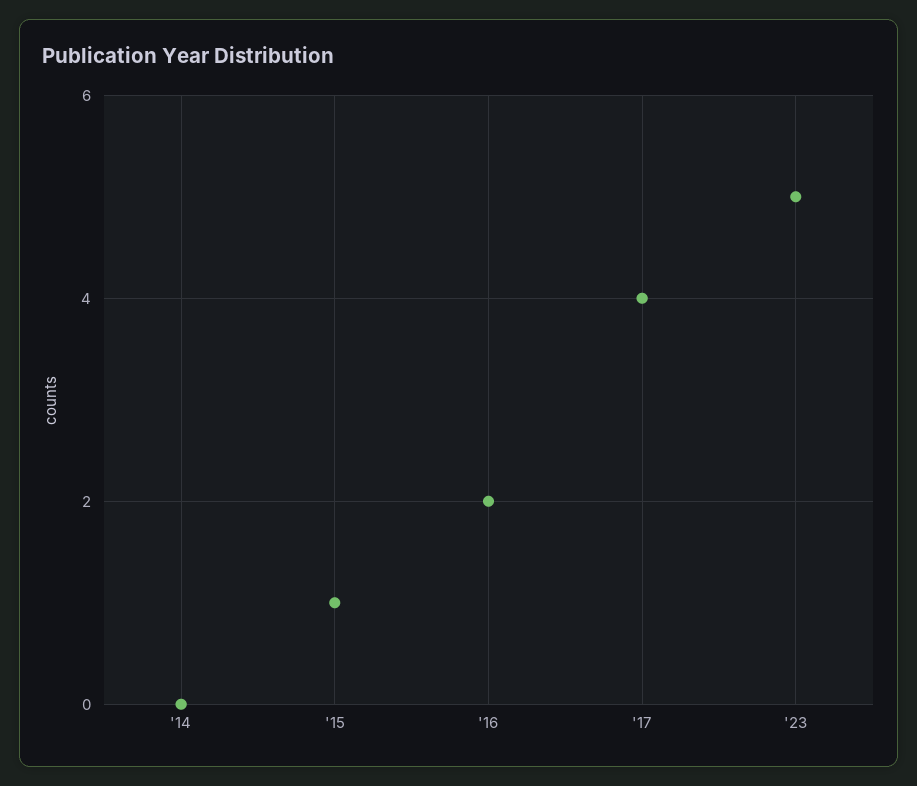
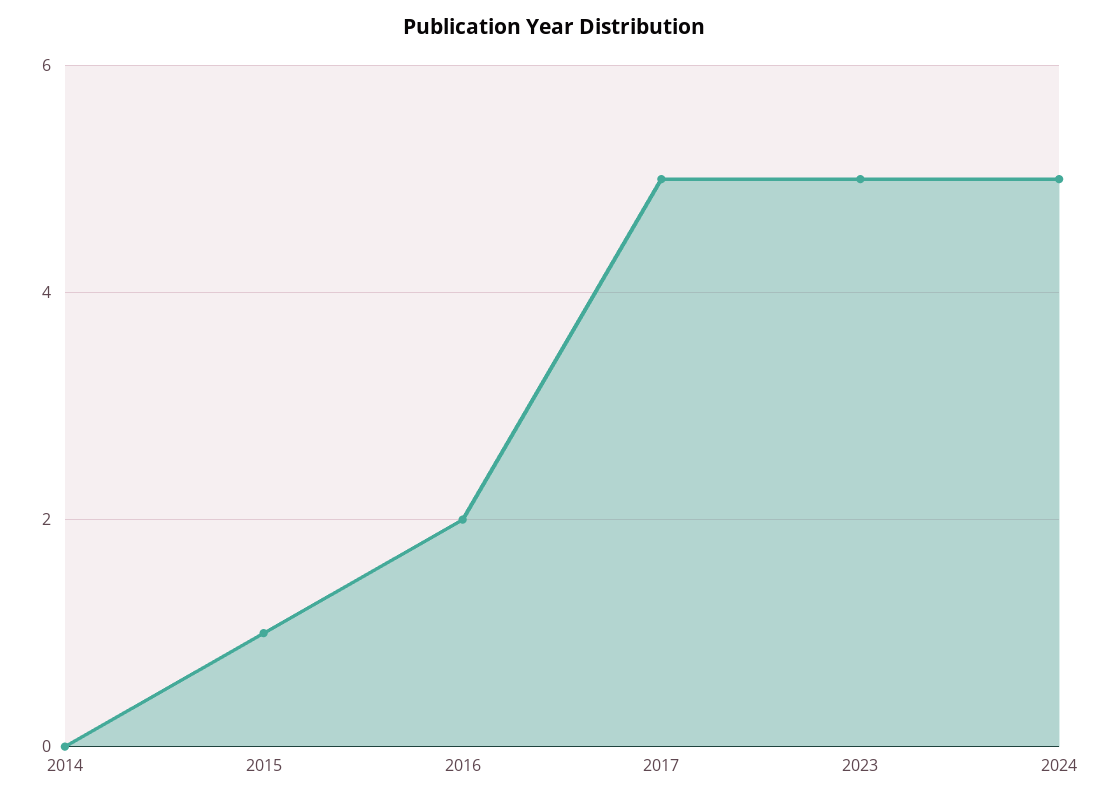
'17: 4 -> 5
2024: none -> 5

